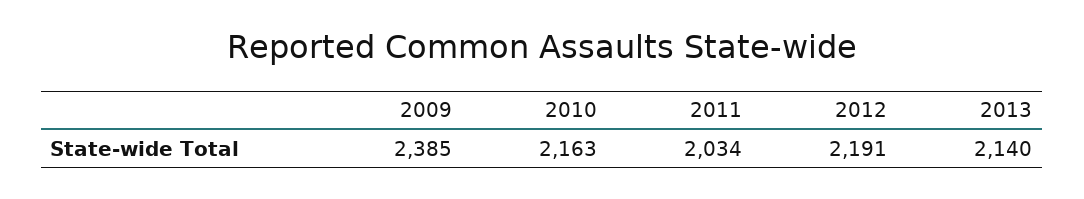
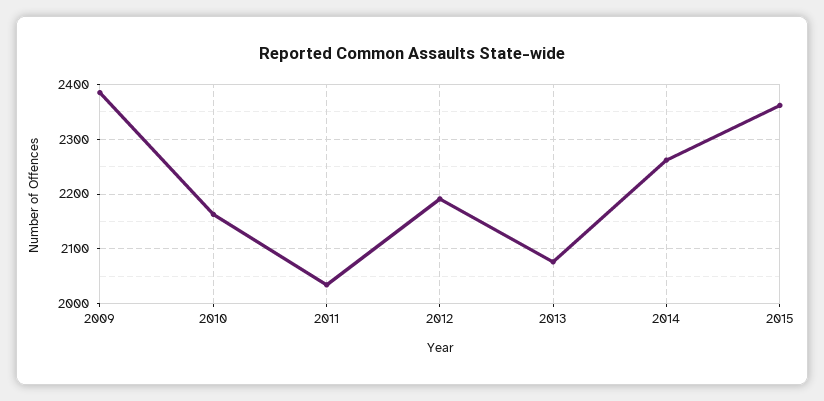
2013: 2140 -> 2080
2014: none -> 2260
2015: none -> 2360

